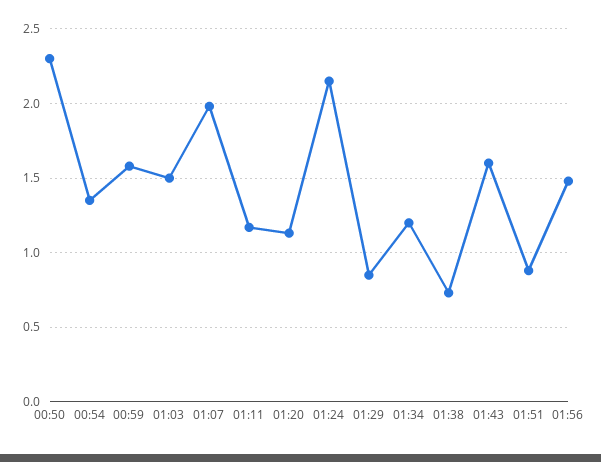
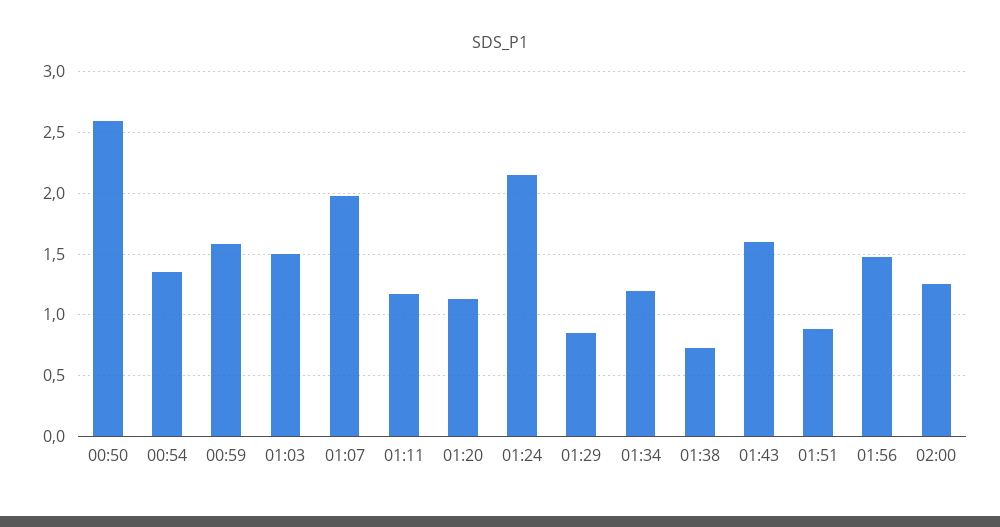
00:50: 2.3 -> 2.6
02:00: none -> 1.25

